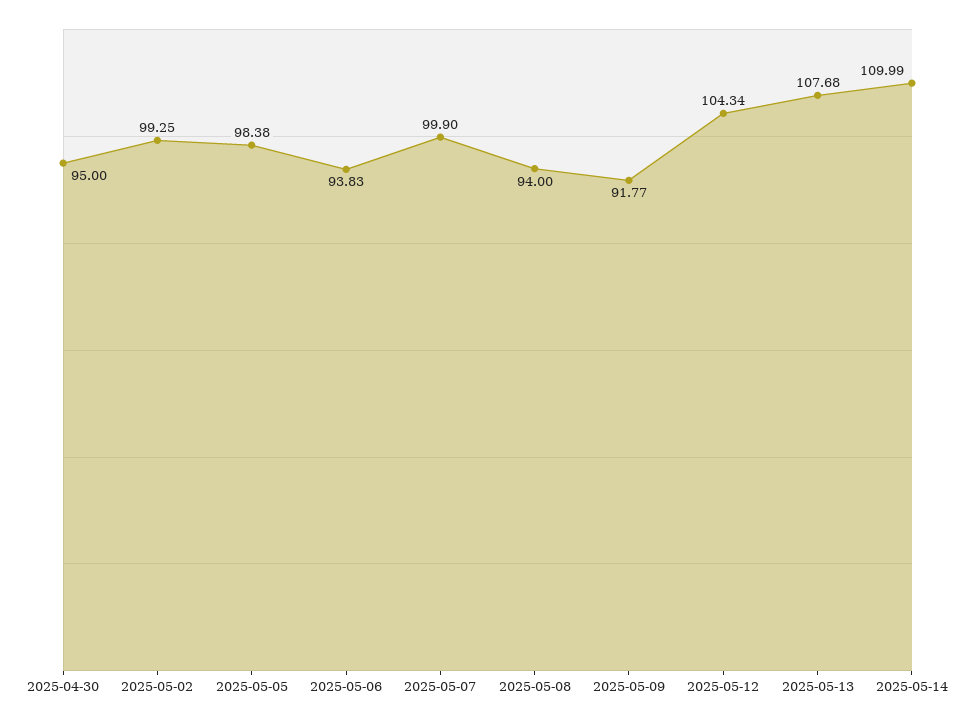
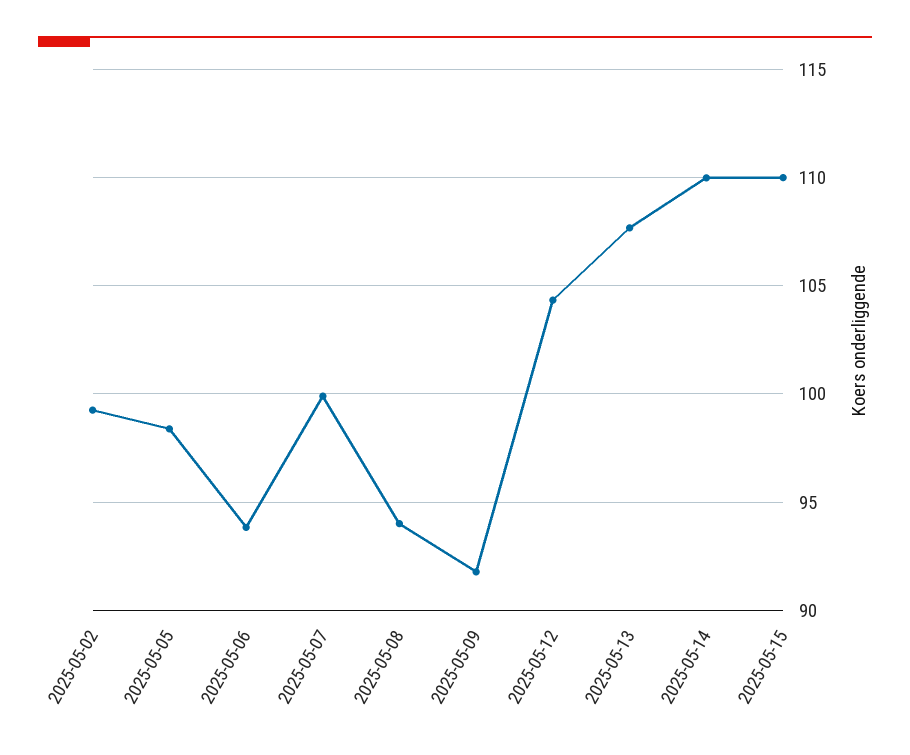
2025-04-30: 95 -> none
2025-05-15: none -> 110

